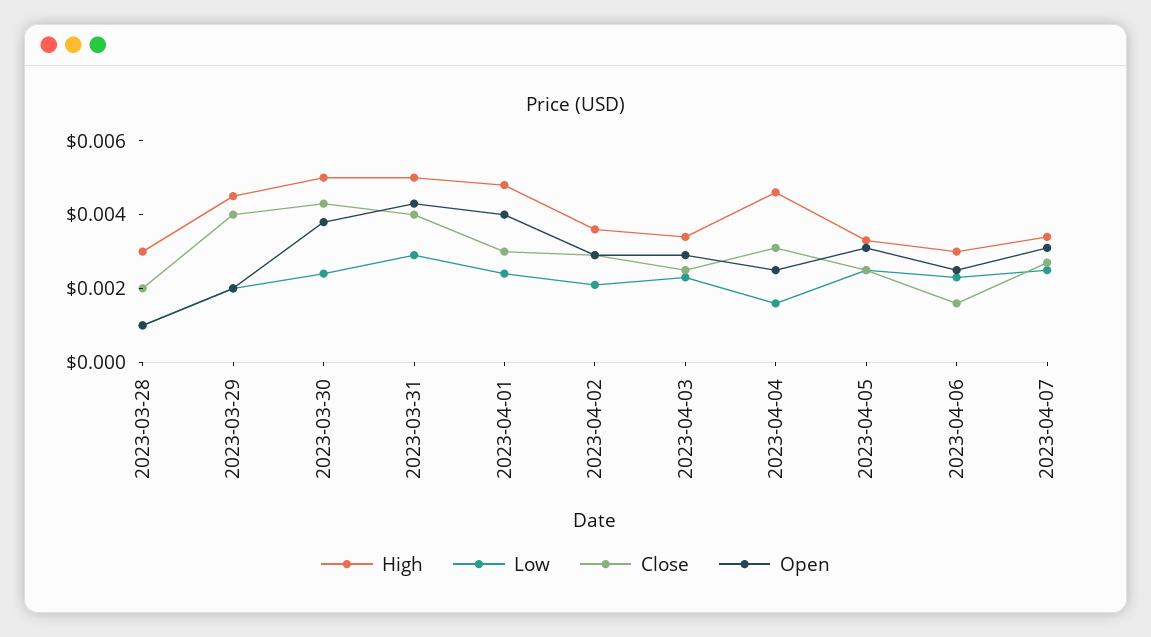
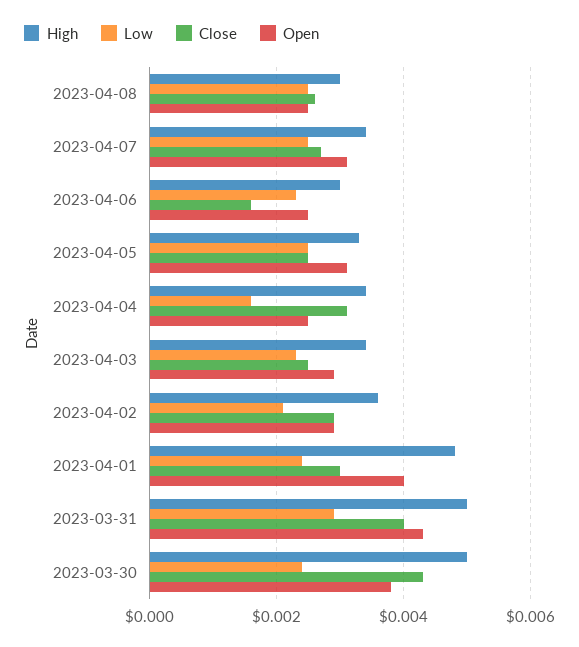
High, 2023-03-28: 0.003 -> none
Low, 2023-03-28: 0.001 -> none
Close, 2023-03-28: 0.002 -> none
Open, 2023-03-28: 0.001 -> none
High, 2023-03-29: 0.0045 -> none
Low, 2023-03-29: 0.002 -> none
Close, 2023-03-29: 0.004 -> none
Open, 2023-03-29: 0.002 -> none
High, 2023-04-04: 0.0045 -> 0.0035
High, 2023-04-08: none -> 0.003
Low, 2023-04-08: none -> 0.0025
Close, 2023-04-08: none -> 0.0025
Open, 2023-04-08: none -> 0.0025

